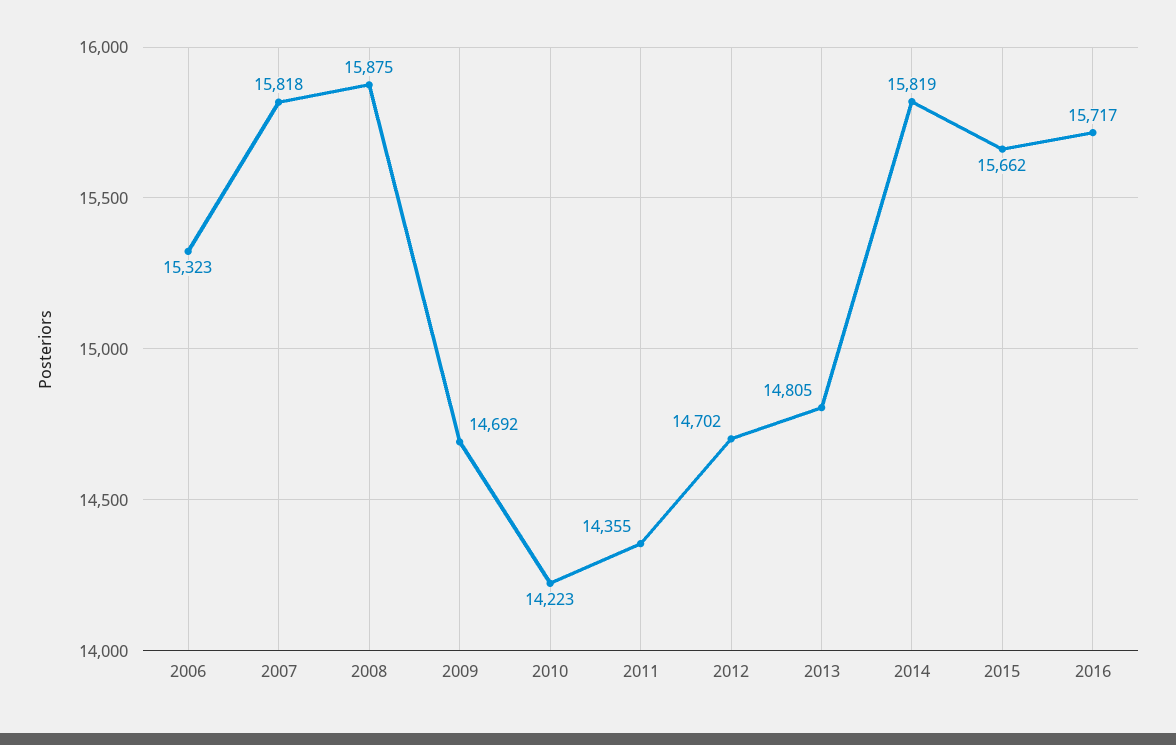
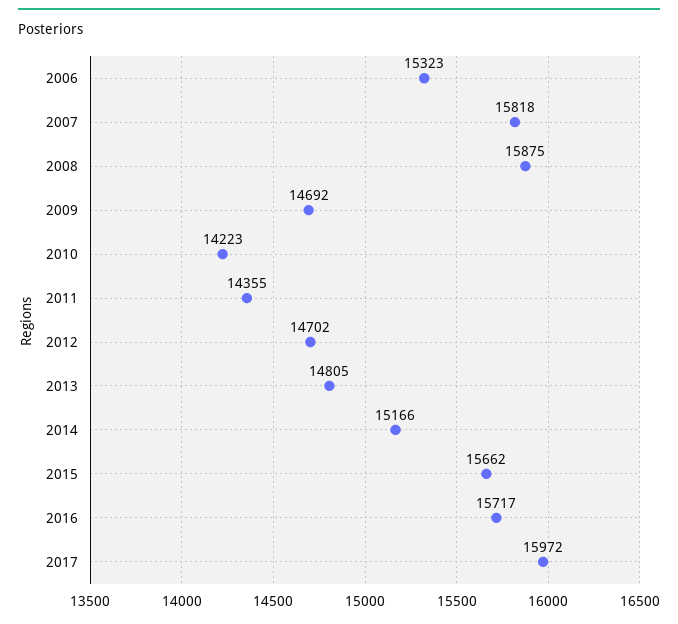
2014: 15819 -> 15166
2017: none -> 15972

